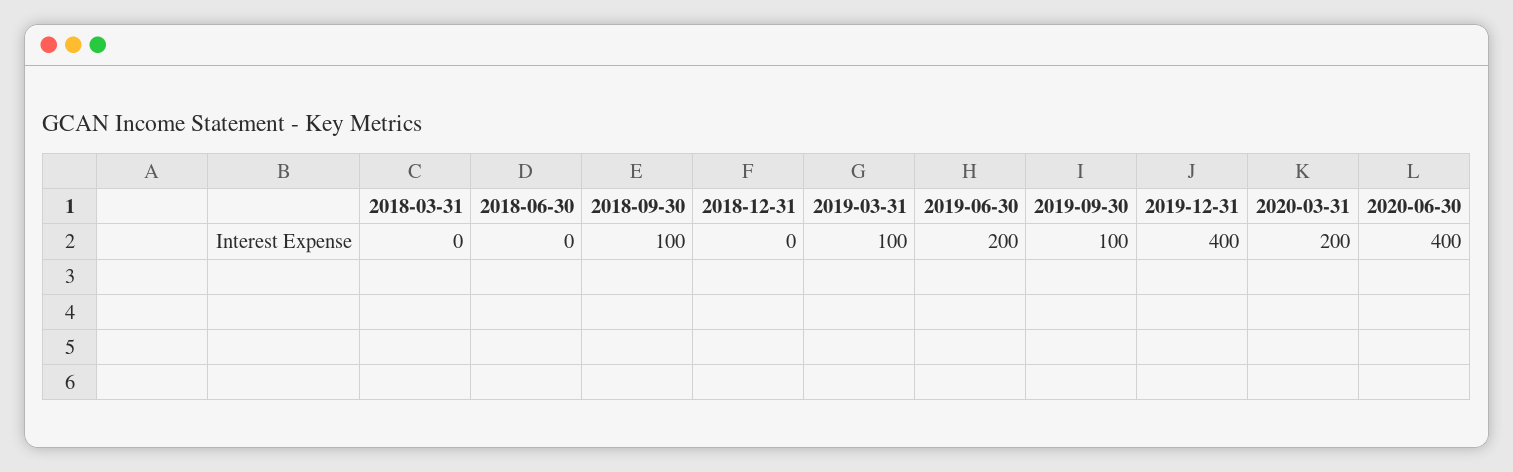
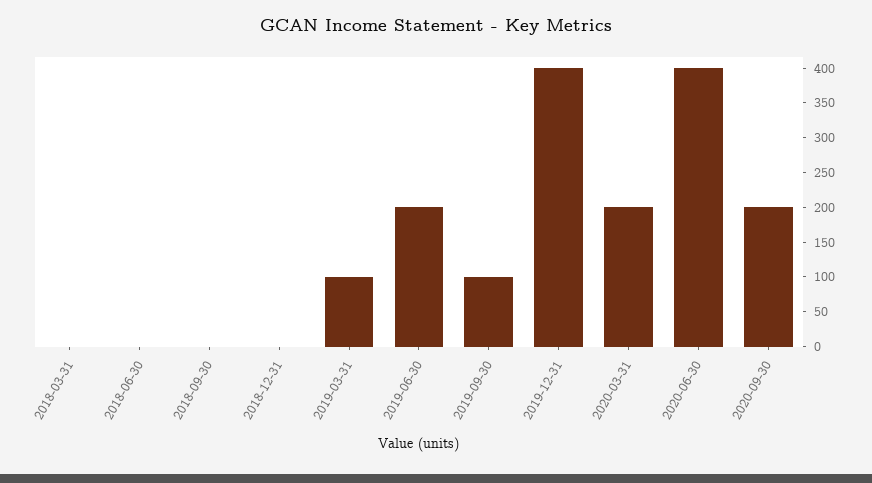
2018-09-30: 100 -> 0
2020-09-30: none -> 200

